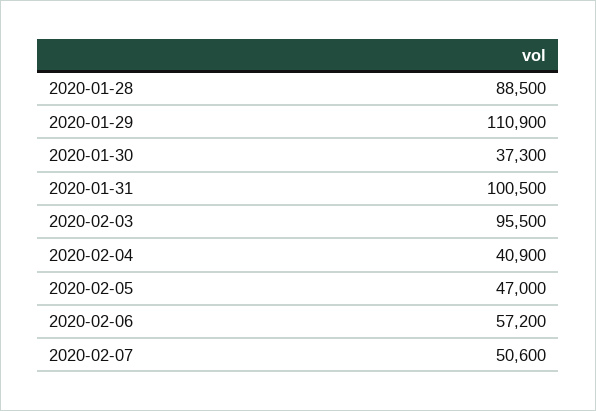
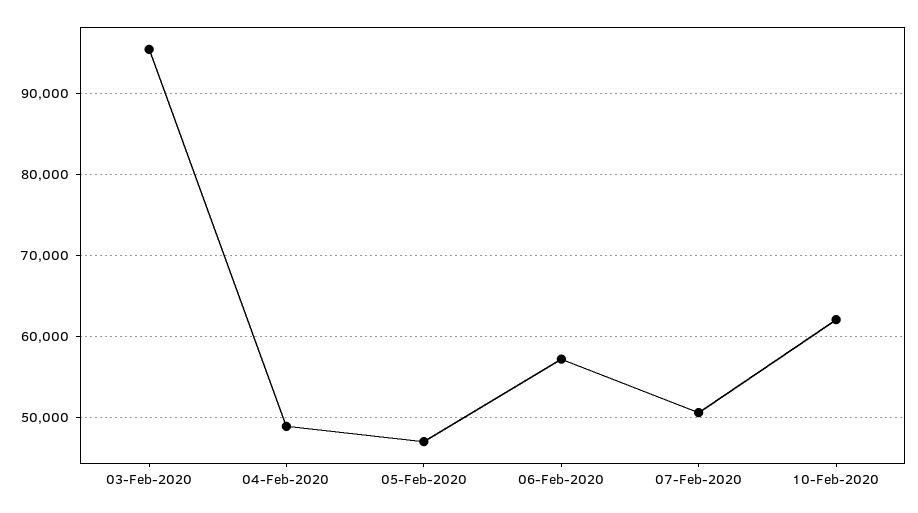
2020-01-28: 88500 -> none
2020-01-29: 110900 -> none
2020-01-30: 37300 -> none
2020-01-31: 100500 -> none
2020-02-04: 40900 -> 49000
10-Feb-2020: none -> 62000

